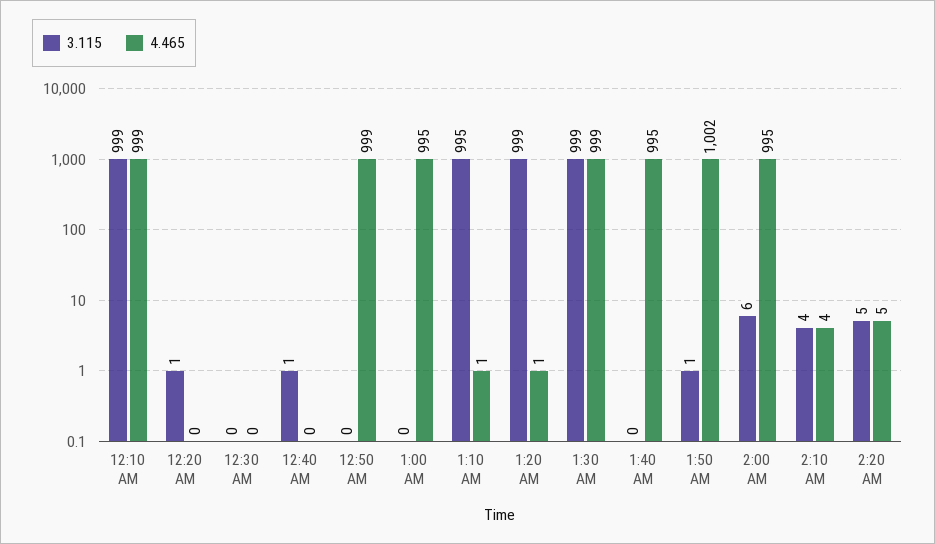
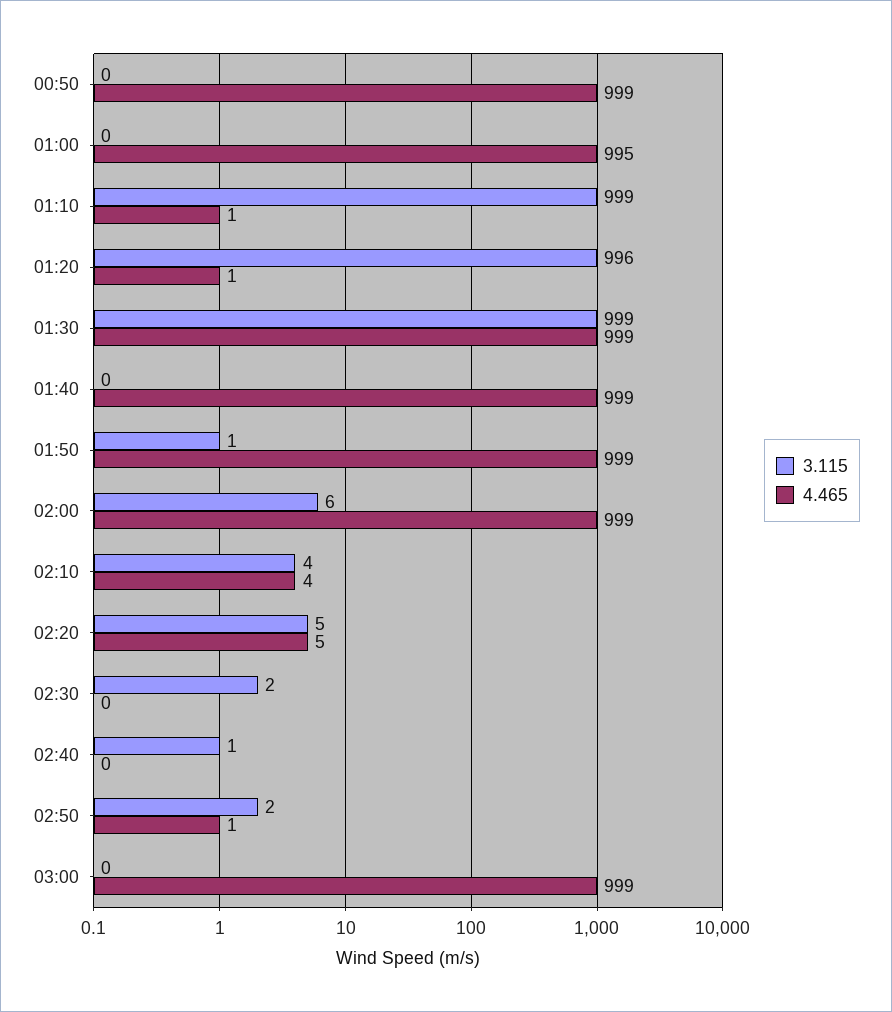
3.115, 12:10 AM: 999 -> none
4.465, 12:10 AM: 999 -> none
3.115, 12:20 AM: 1 -> none
4.465, 12:20 AM: 0 -> none
3.115, 12:30 AM: 0 -> none
4.465, 12:30 AM: 0 -> none
3.115, 12:40 AM: 1 -> none
4.465, 12:40 AM: 0 -> none
3.115, 1:10 AM: 995 -> 999
3.115, 1:20 AM: 999 -> 996
4.465, 1:40 AM: 995 -> 999
4.465, 1:50 AM: 1002 -> 999
4.465, 2:00 AM: 995 -> 999
3.115, 02:30: none -> 2
4.465, 02:30: none -> 0
3.115, 02:40: none -> 1
4.465, 02:40: none -> 0
3.115, 02:50: none -> 2
4.465, 02:50: none -> 1
3.115, 03:00: none -> 0
4.465, 03:00: none -> 999

